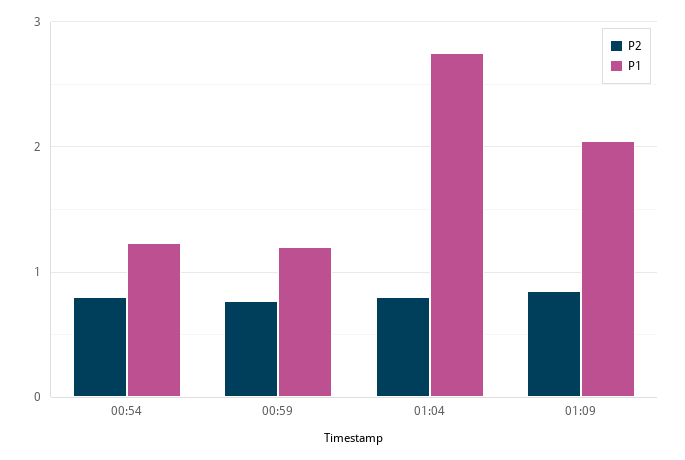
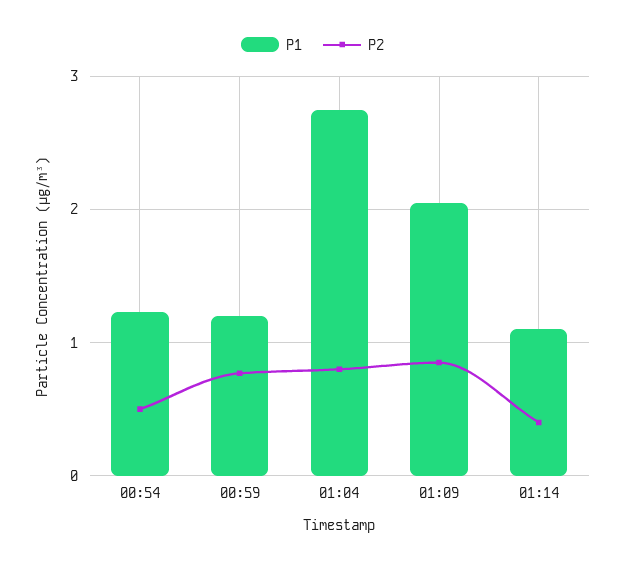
P2, 00:54: 0.8 -> 0.5
P1, 01:14: none -> 1.1
P2, 01:14: none -> 0.4

